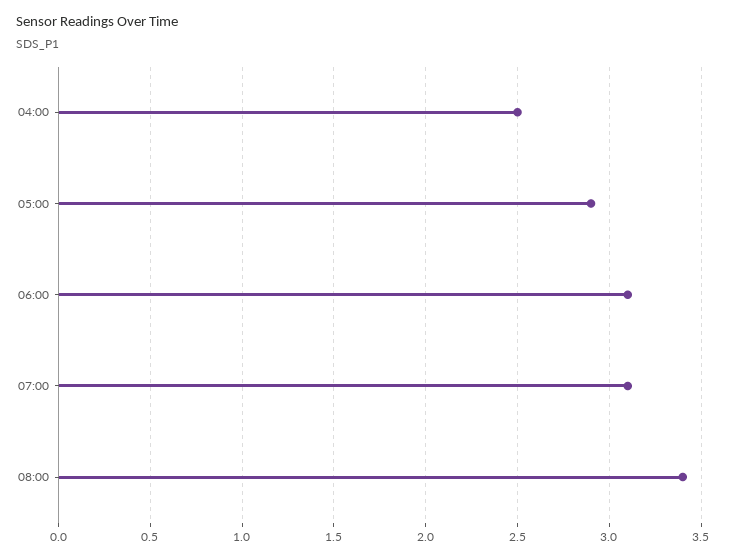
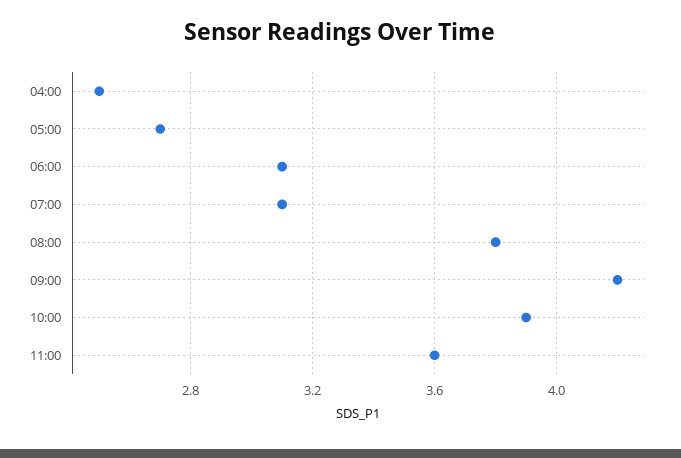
05:00: 2.9 -> 2.7
08:00: 3.4 -> 3.8
09:00: none -> 4.2
10:00: none -> 3.9
11:00: none -> 3.6

